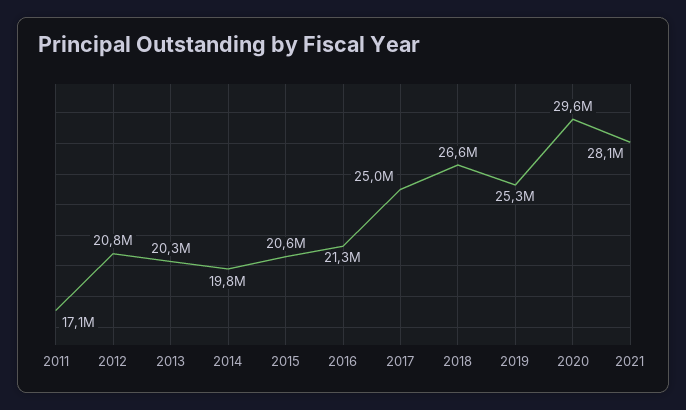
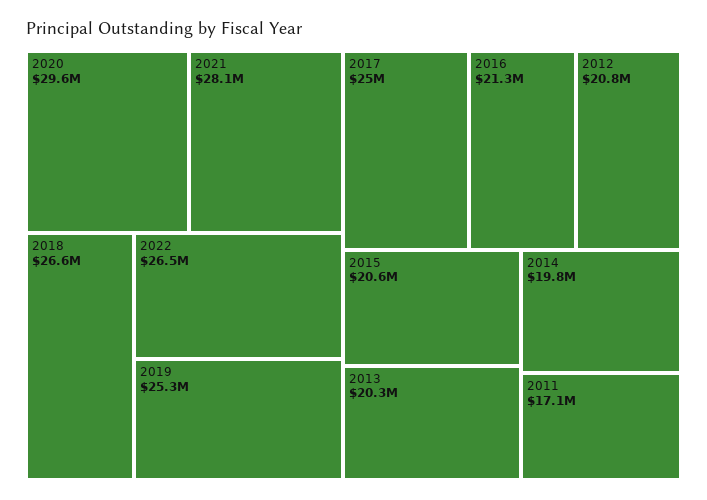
2022: none -> 26500000

